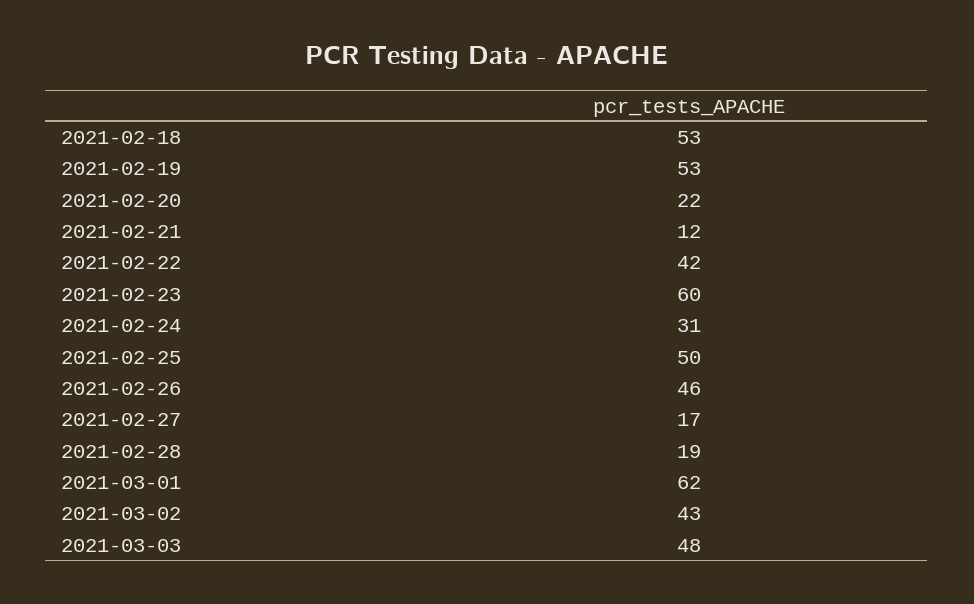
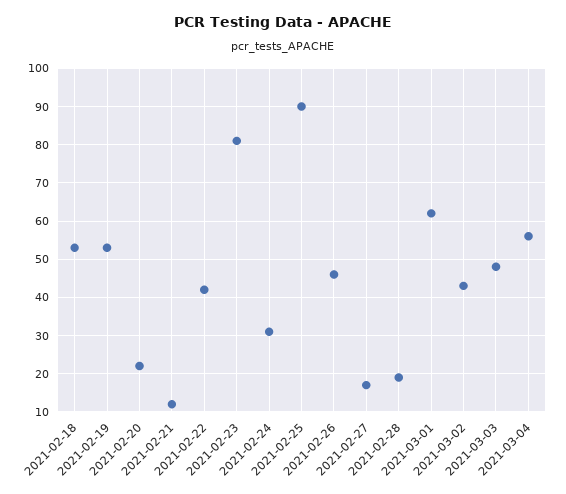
2021-02-23: 60 -> 80
2021-02-25: 50 -> 90
2021-03-04: none -> 55

